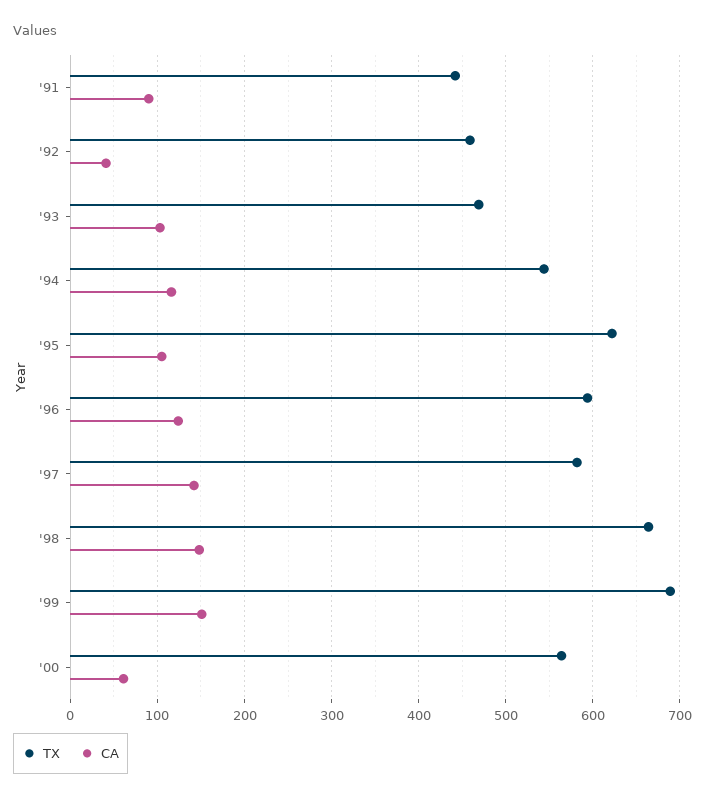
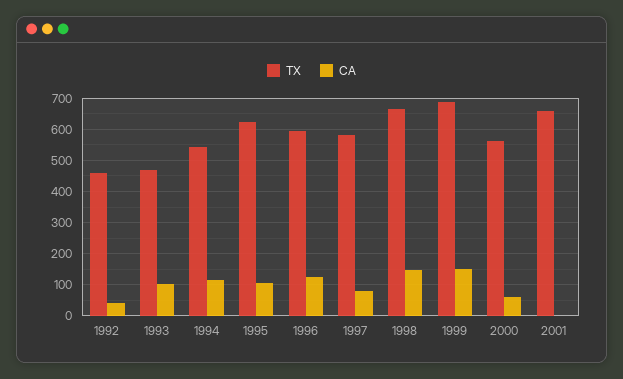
TX, '91: 440 -> none
CA, '91: 90 -> none
CA, '97: 140 -> 80
TX, 2001: none -> 660
CA, 2001: none -> 0

